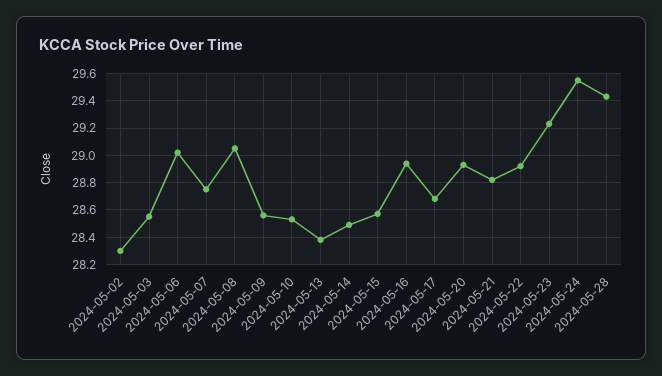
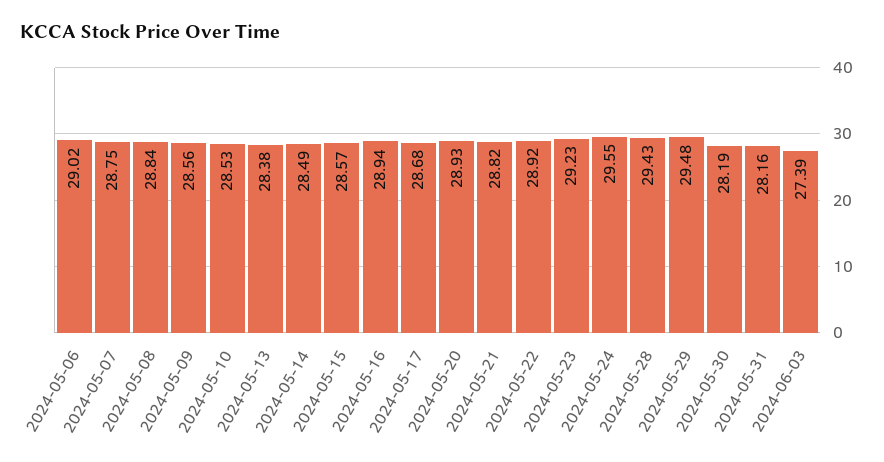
2024-05-02: 28.3 -> none
2024-05-03: 28.55 -> none
2024-05-08: 29.05 -> 28.84
2024-05-29: none -> 29.48
2024-05-30: none -> 28.19
2024-05-31: none -> 28.16
2024-06-03: none -> 27.39

